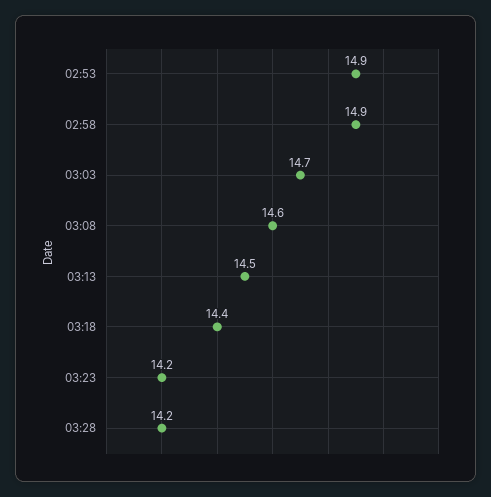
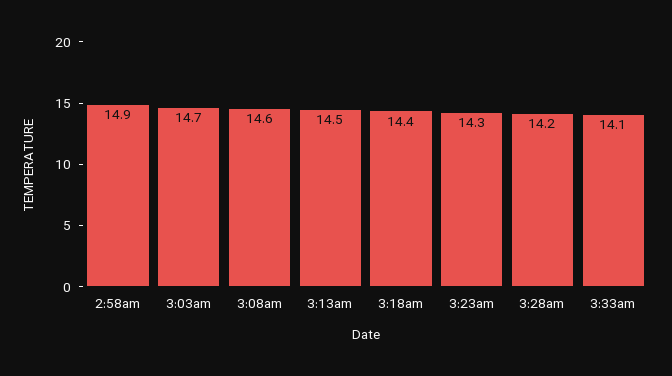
02:53: 14.9 -> none
03:23: 14.2 -> 14.3
3:33am: none -> 14.1

